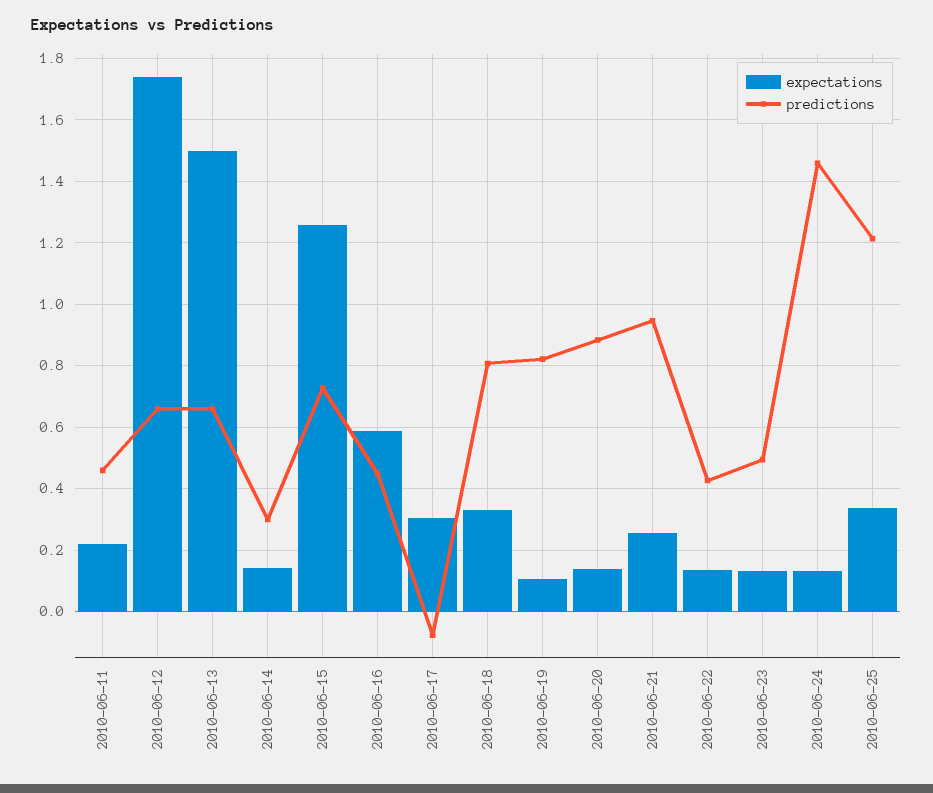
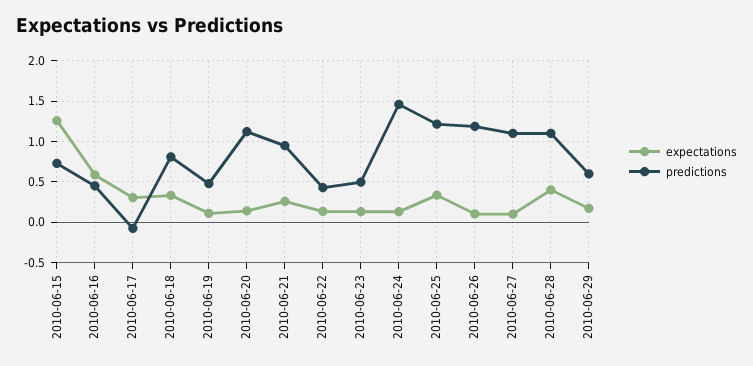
expectations, 2010-06-11: 0.22 -> none
predictions, 2010-06-11: 0.46 -> none
expectations, 2010-06-12: 1.74 -> none
predictions, 2010-06-12: 0.66 -> none
expectations, 2010-06-13: 1.5 -> none
predictions, 2010-06-13: 0.66 -> none
expectations, 2010-06-14: 0.14 -> none
predictions, 2010-06-14: 0.3 -> none
predictions, 2010-06-19: 0.82 -> 0.5
predictions, 2010-06-20: 0.88 -> 1.1
expectations, 2010-06-26: none -> 0.1
predictions, 2010-06-26: none -> 1.2
expectations, 2010-06-27: none -> 0.1
predictions, 2010-06-27: none -> 1.1
expectations, 2010-06-28: none -> 0.4
predictions, 2010-06-28: none -> 1.1
expectations, 2010-06-29: none -> 0.2
predictions, 2010-06-29: none -> 0.6

